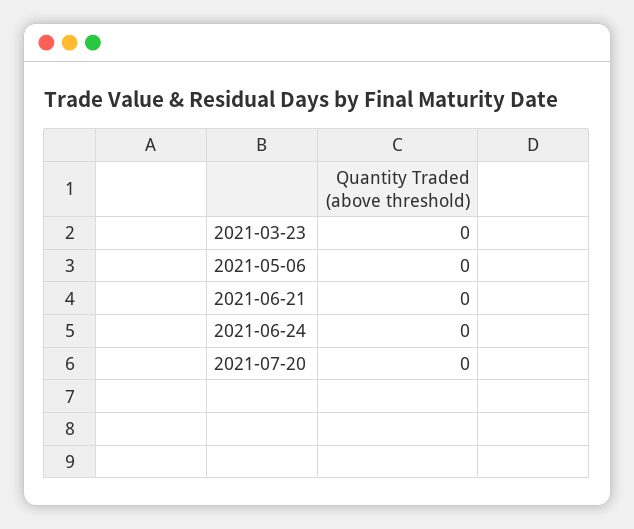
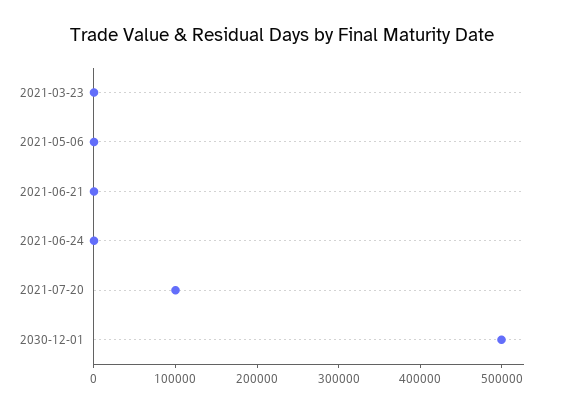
2021-07-20: 0 -> 100000
2030-12-01: none -> 500000

